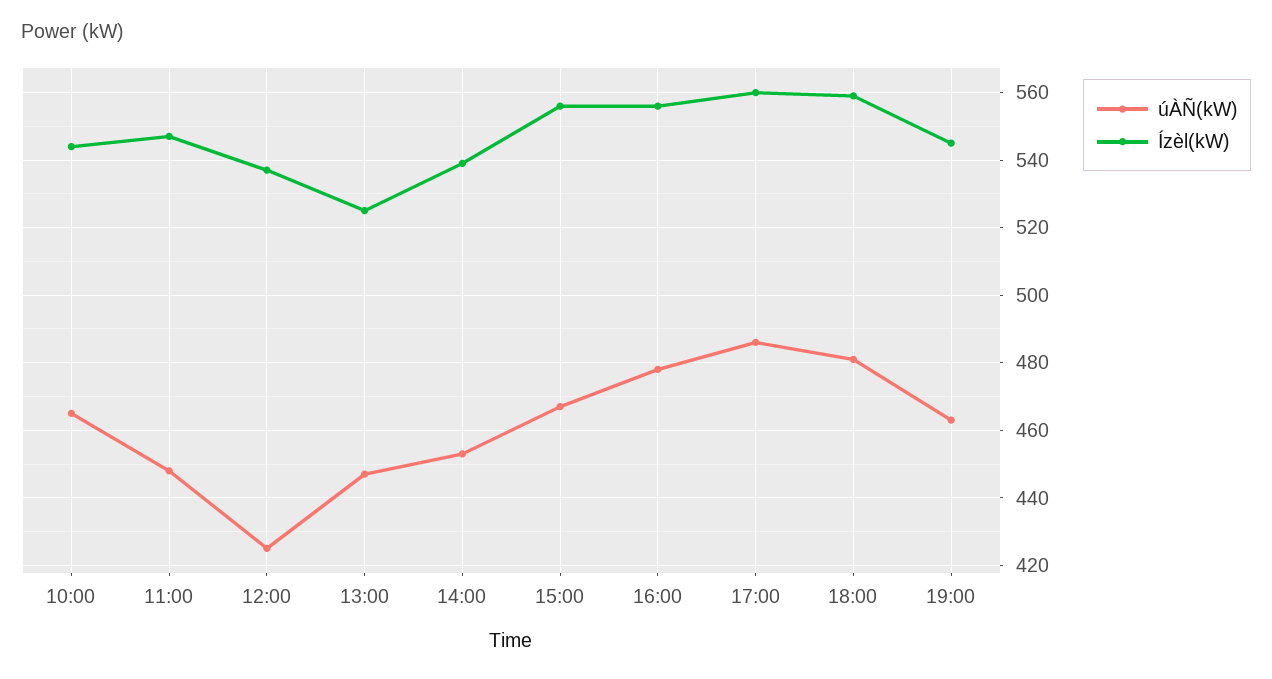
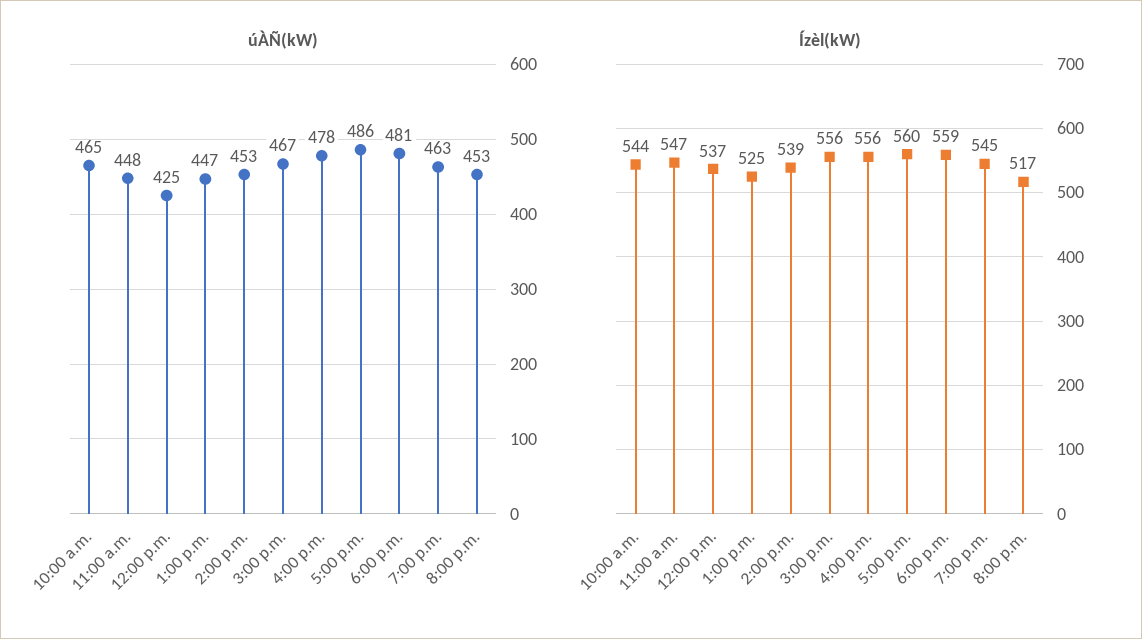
úÀÑ(kW), 8:00 p.m.: none -> 453
Ízèl(kW), 8:00 p.m.: none -> 517

